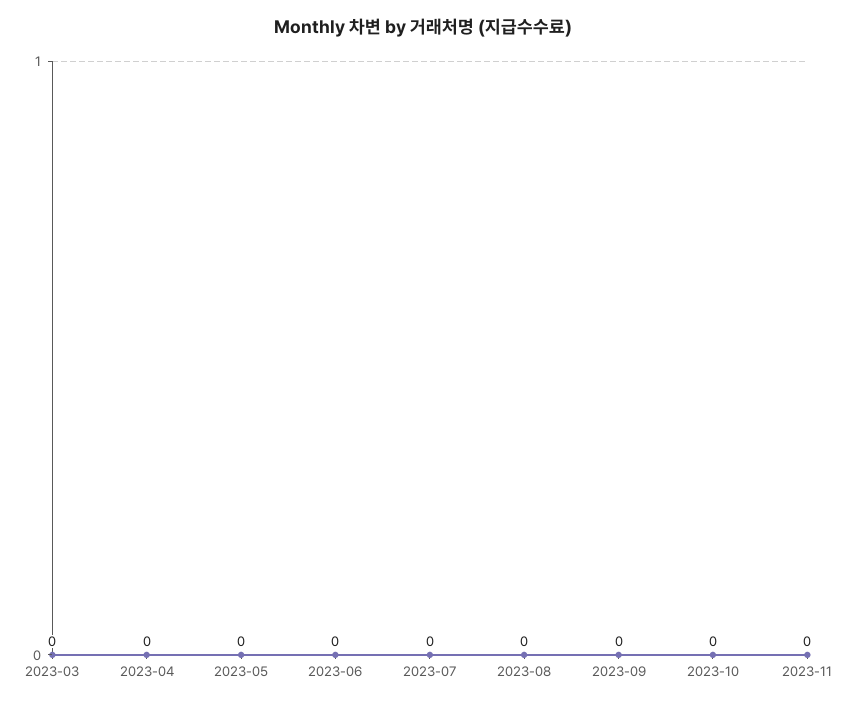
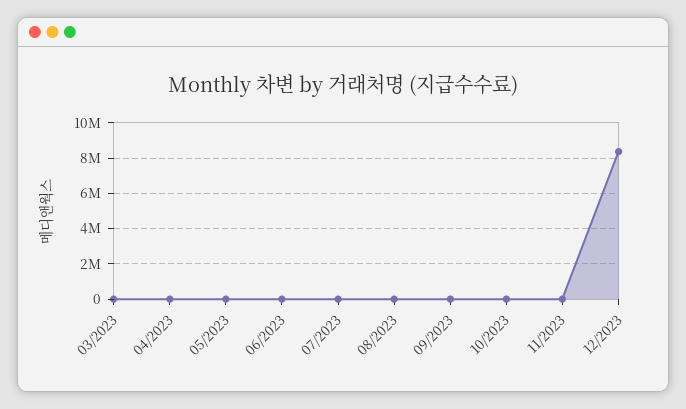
12/2023: none -> 8500000

